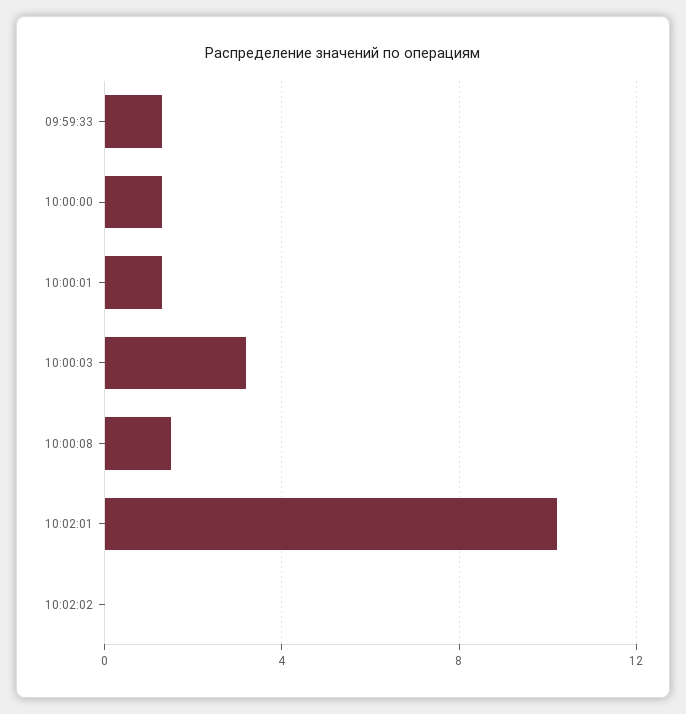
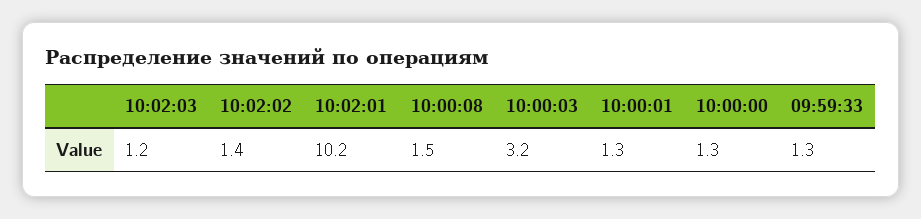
10:02:02: 0 -> 1.4
10:02:03: none -> 1.2

